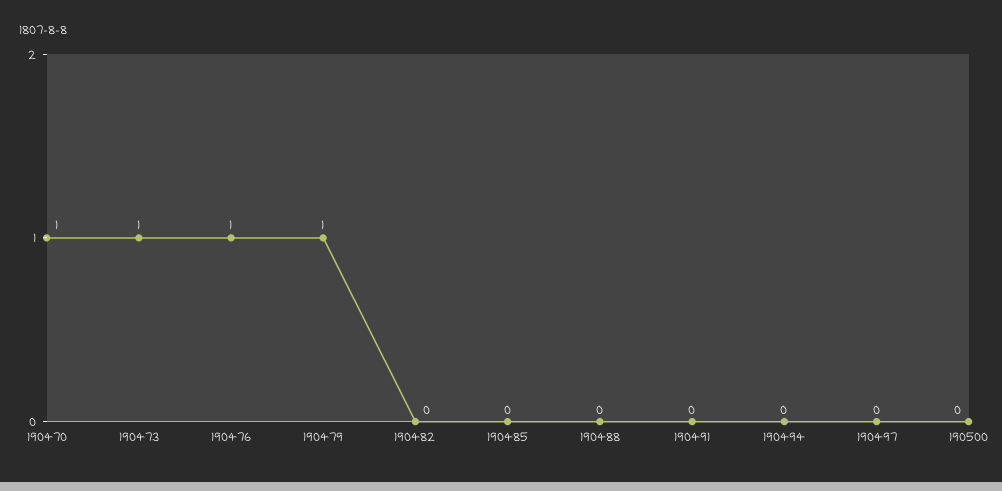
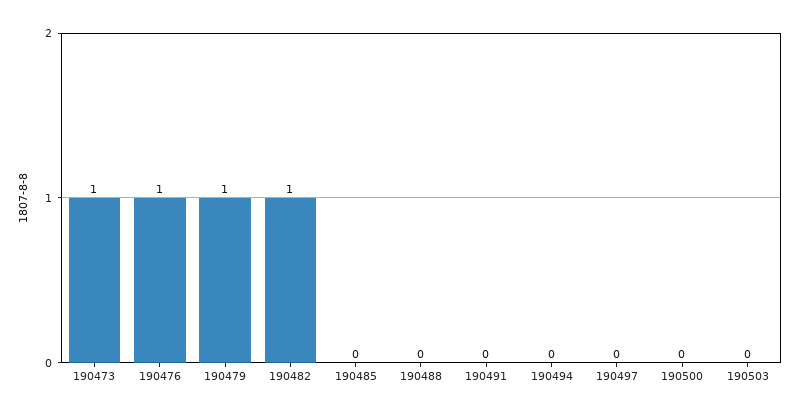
190470: 1 -> none
190482: 0 -> 1
190503: none -> 0

